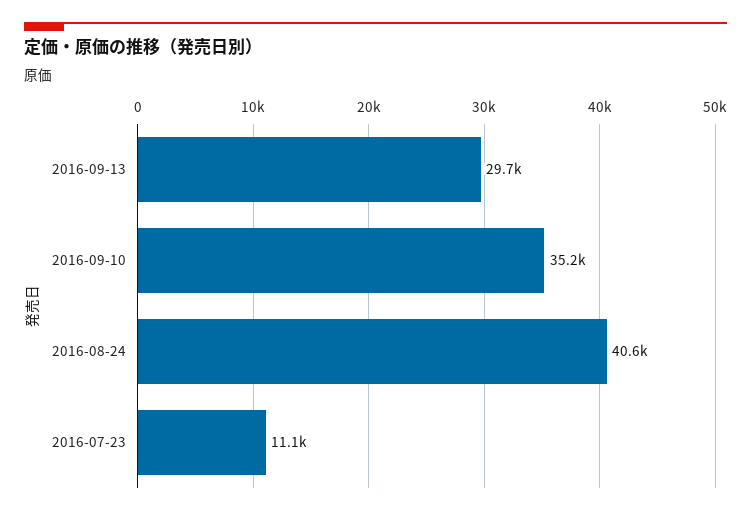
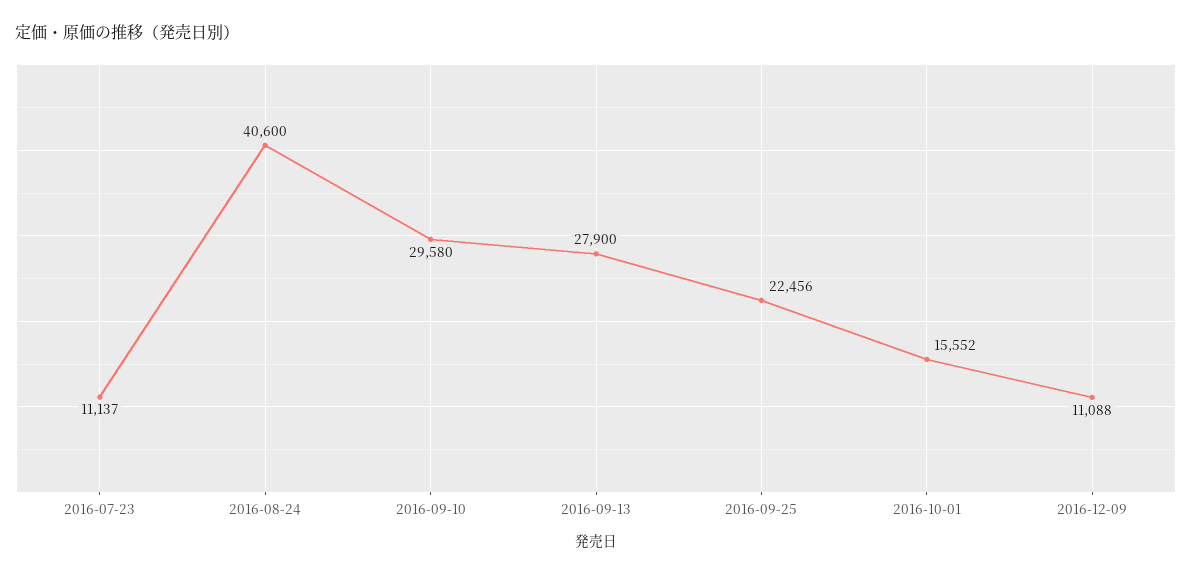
2016-09-13: 29700 -> 27900
2016-09-10: 35200 -> 29580
2016-09-25: none -> 22456
2016-10-01: none -> 15552
2016-12-09: none -> 11088

